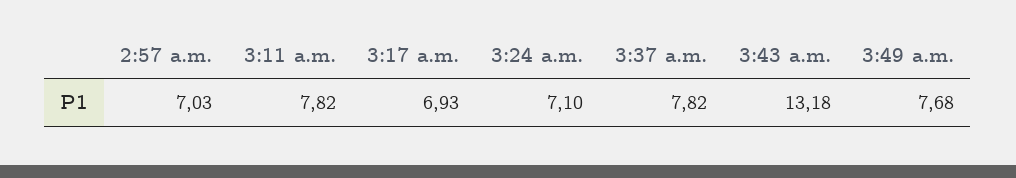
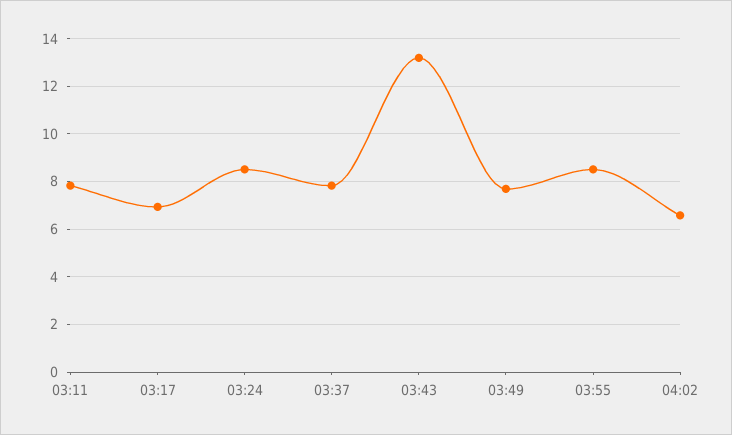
2:57 a.m.: 7.03 -> none
3:24 a.m.: 7.1 -> 8.5
03:55: none -> 8.5
04:02: none -> 6.5

